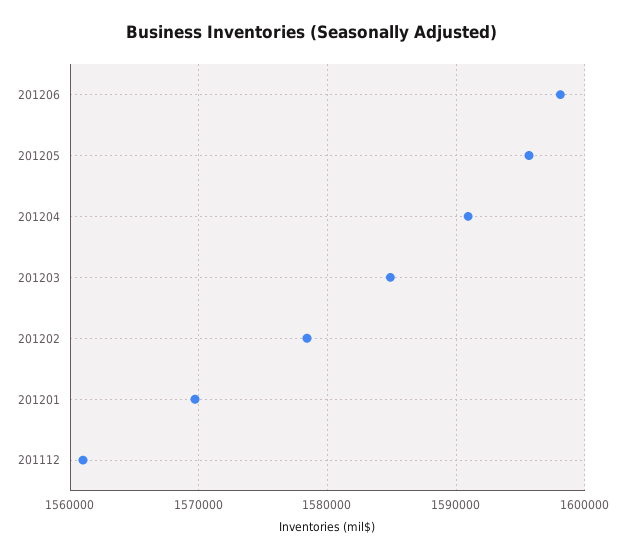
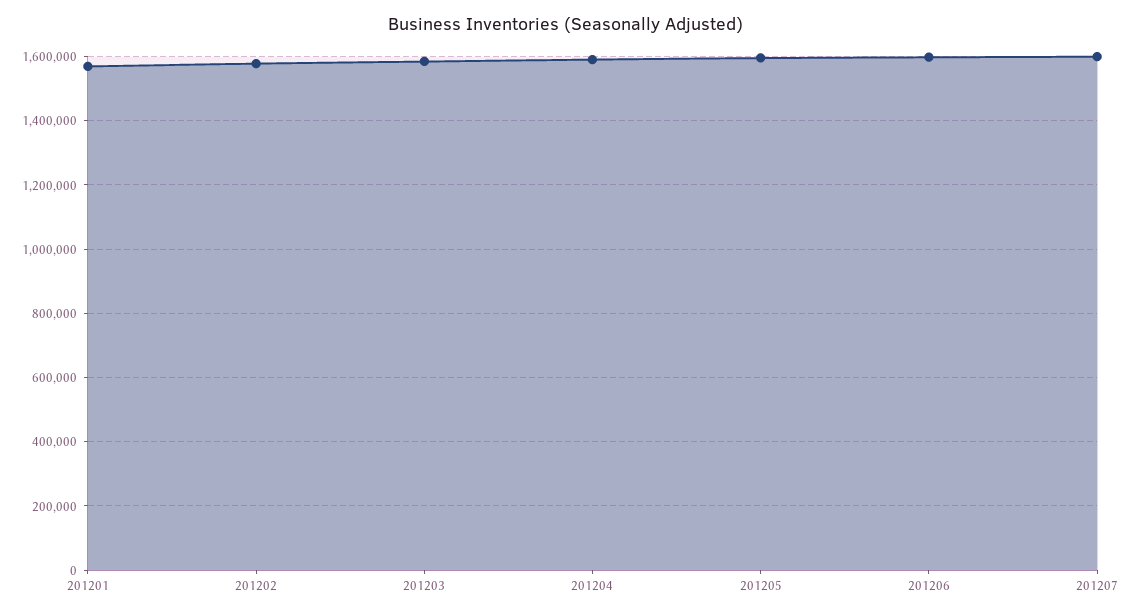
201112: 1561000 -> none
201207: none -> 1600000

